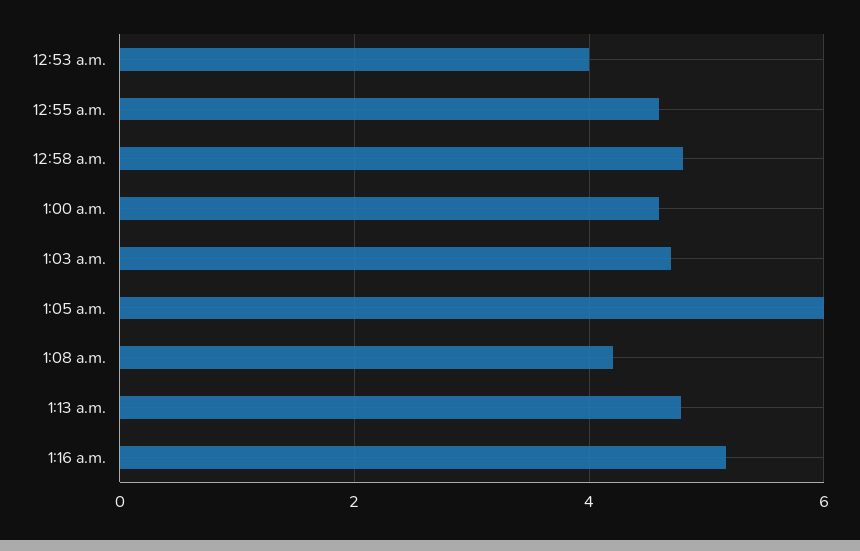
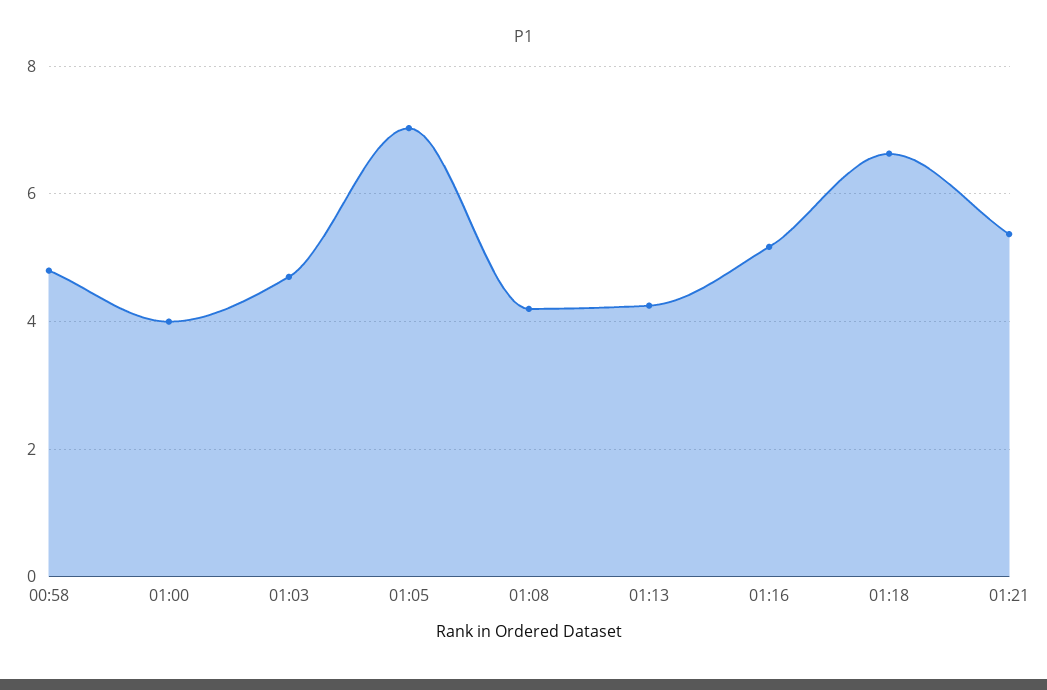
12:53 a.m.: 4 -> none
12:55 a.m.: 4.6 -> none
1:00 a.m.: 4.6 -> 4
1:05 a.m.: 6 -> 7
1:13 a.m.: 4.8 -> 4.2
01:18: none -> 6.6
01:21: none -> 5.4

